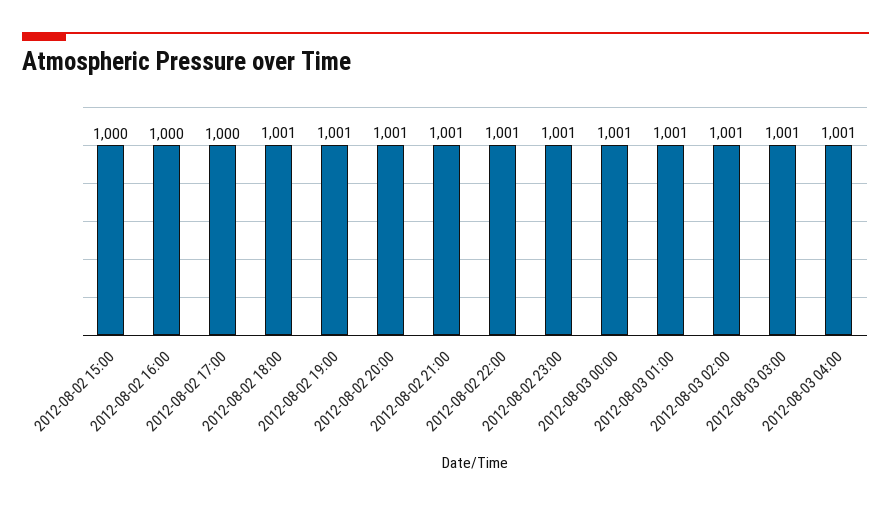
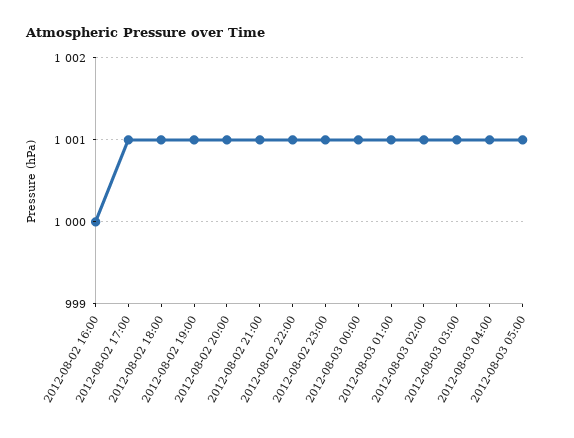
2012-08-02 15:00: 1000 -> none
2012-08-02 17:00: 1000 -> 1001
2012-08-03 05:00: none -> 1001

